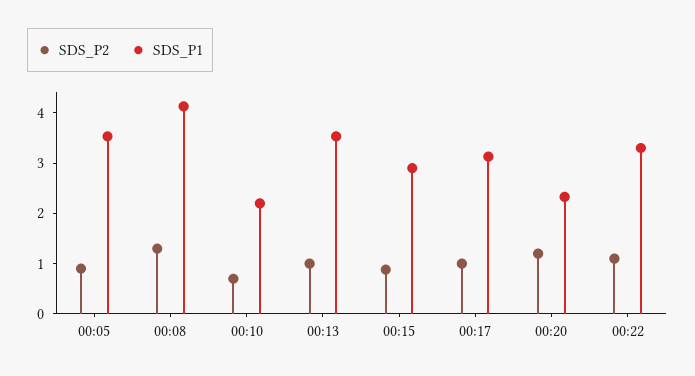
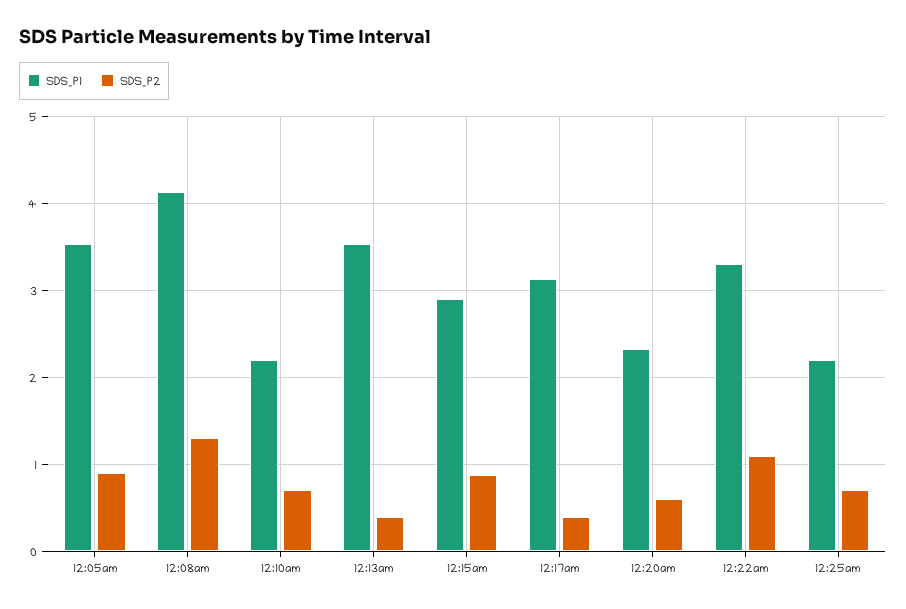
SDS_P2, 00:13: 1 -> 0.4
SDS_P2, 00:17: 1 -> 0.4
SDS_P2, 00:20: 1.2 -> 0.6
SDS_P1, 12:25am: none -> 2.2
SDS_P2, 12:25am: none -> 0.7

